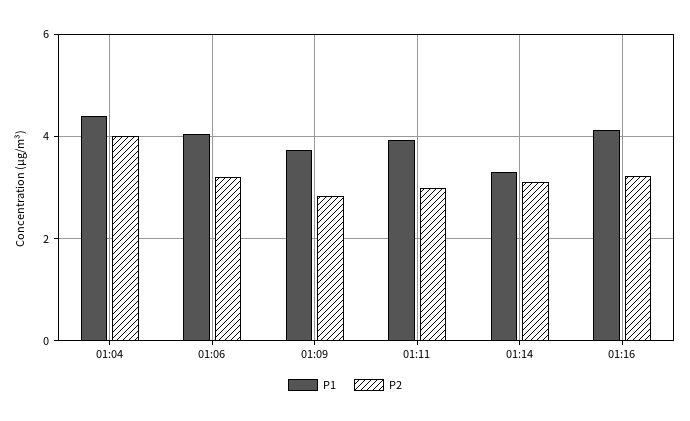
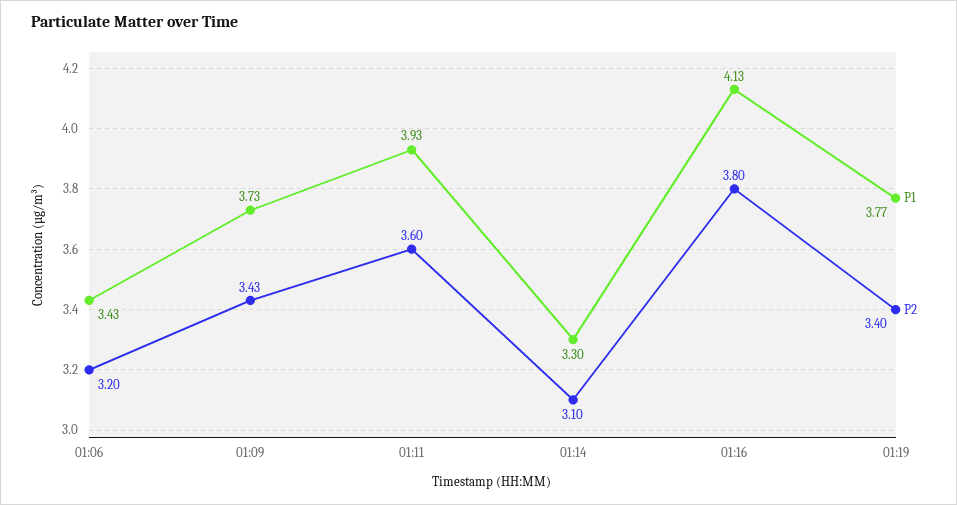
P1, 01:04: 4.4 -> none
P2, 01:04: 4 -> none
P1, 01:06: 4 -> 3.43
P2, 01:09: 2.8 -> 3.43
P2, 01:11: 3 -> 3.6
P2, 01:16: 3.2 -> 3.8
P1, 01:19: none -> 3.77
P2, 01:19: none -> 3.4

